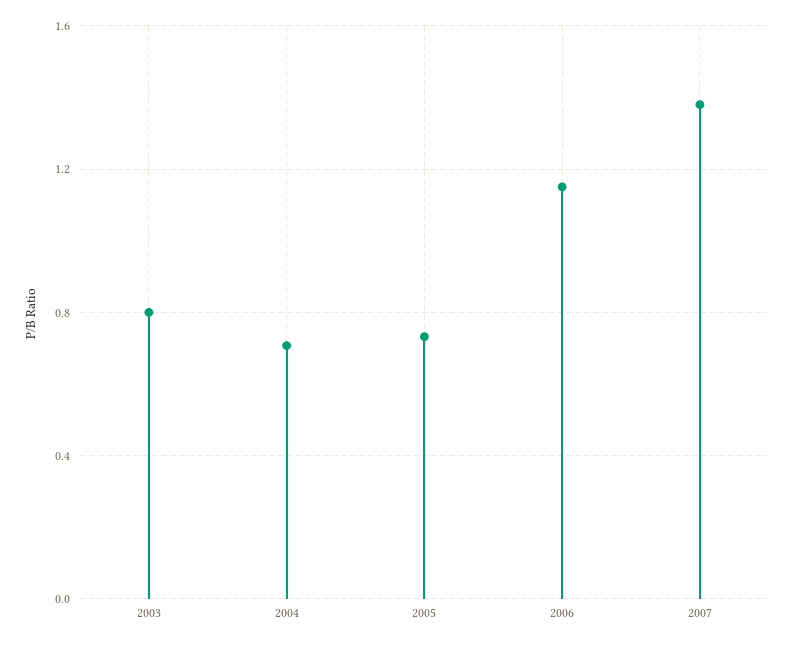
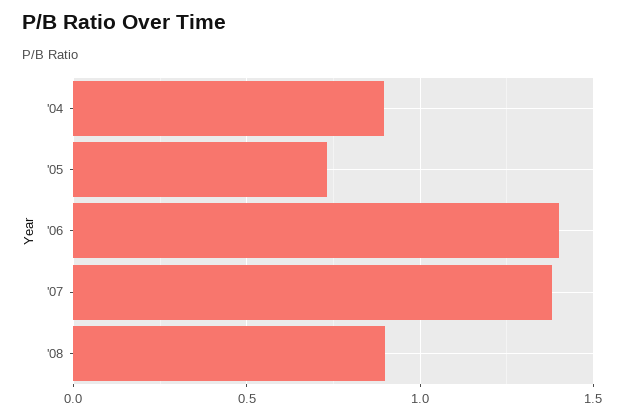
2003: 0.8 -> none
2004: 0.7 -> 0.9
2006: 1.15 -> 1.4
'08: none -> 0.9

